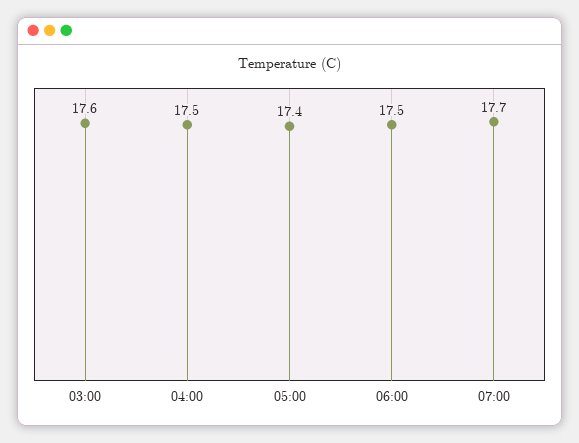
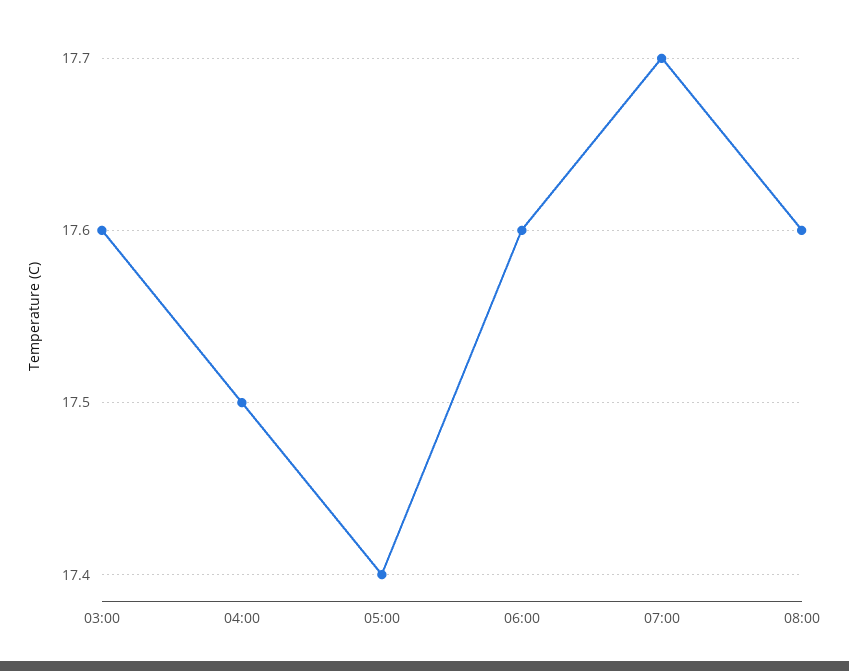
06:00: 17.5 -> 17.6
08:00: none -> 17.6

